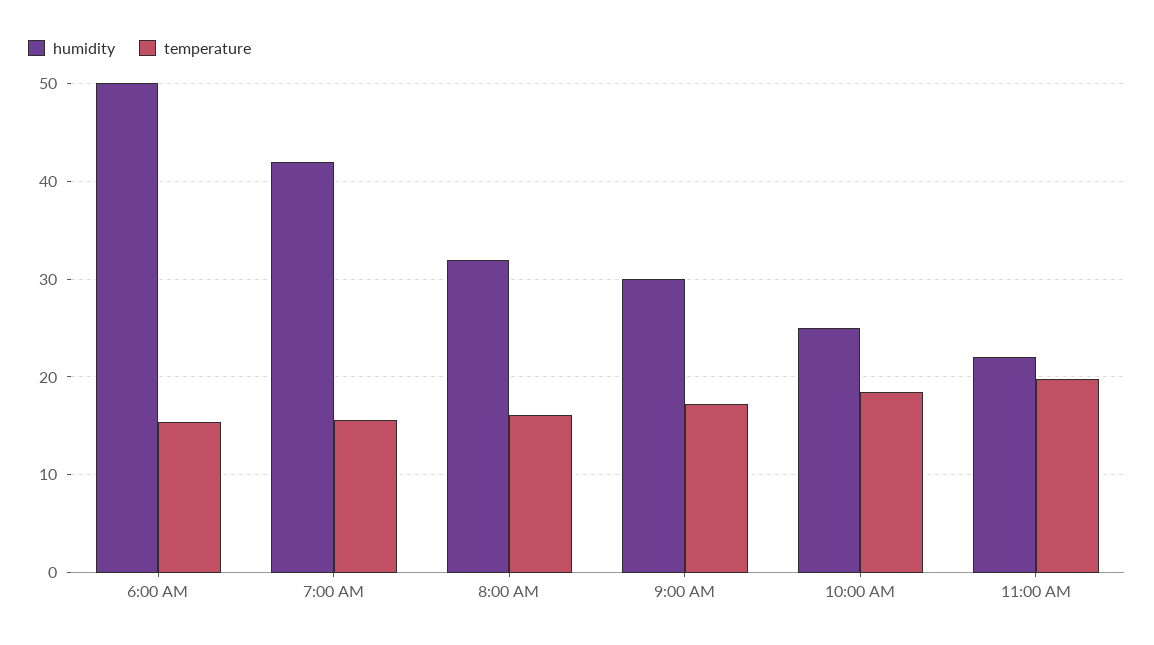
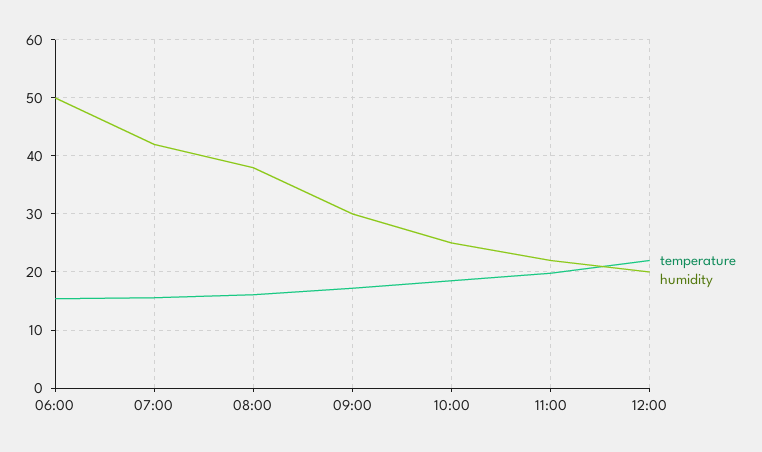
humidity, 8:00 AM: 32 -> 38
temperature, 12:00: none -> 22
humidity, 12:00: none -> 20

